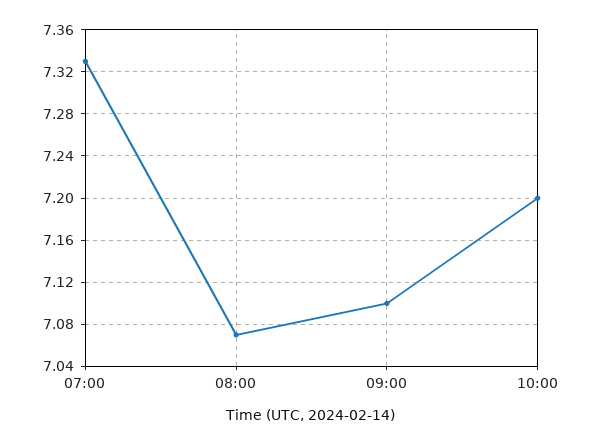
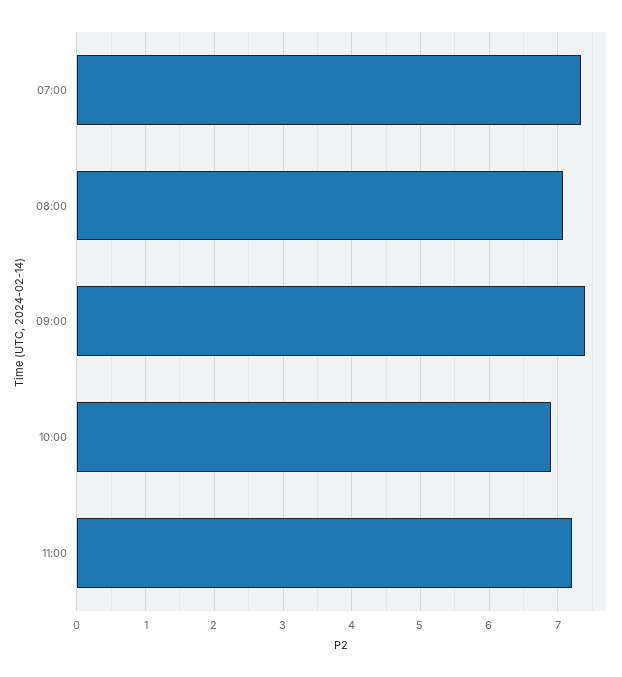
09:00: 7.1 -> 7.4
10:00: 7.2 -> 6.9
11:00: none -> 7.2

